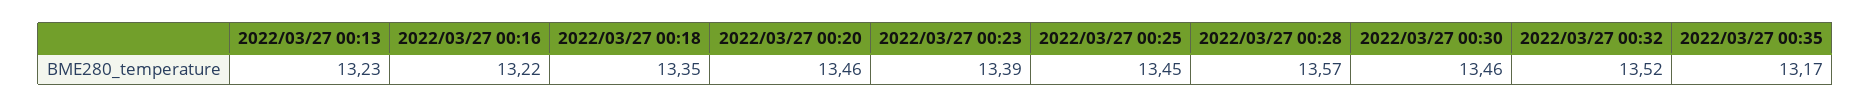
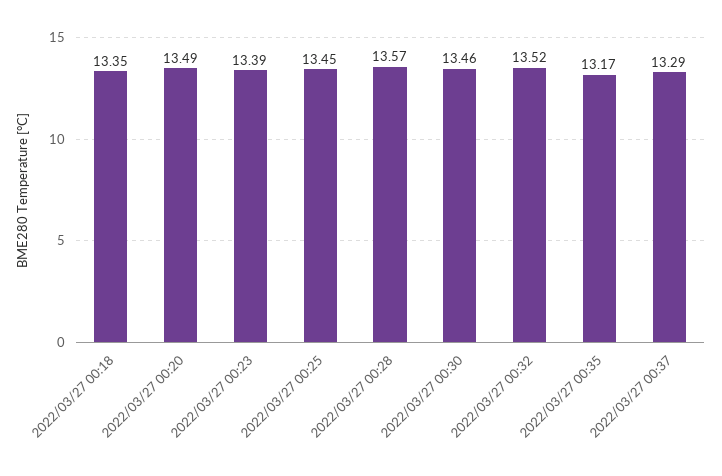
2022/03/27 00:13: 13.23 -> none
2022/03/27 00:16: 13.22 -> none
2022/03/27 00:20: 13.46 -> 13.49
2022/03/27 00:37: none -> 13.29

